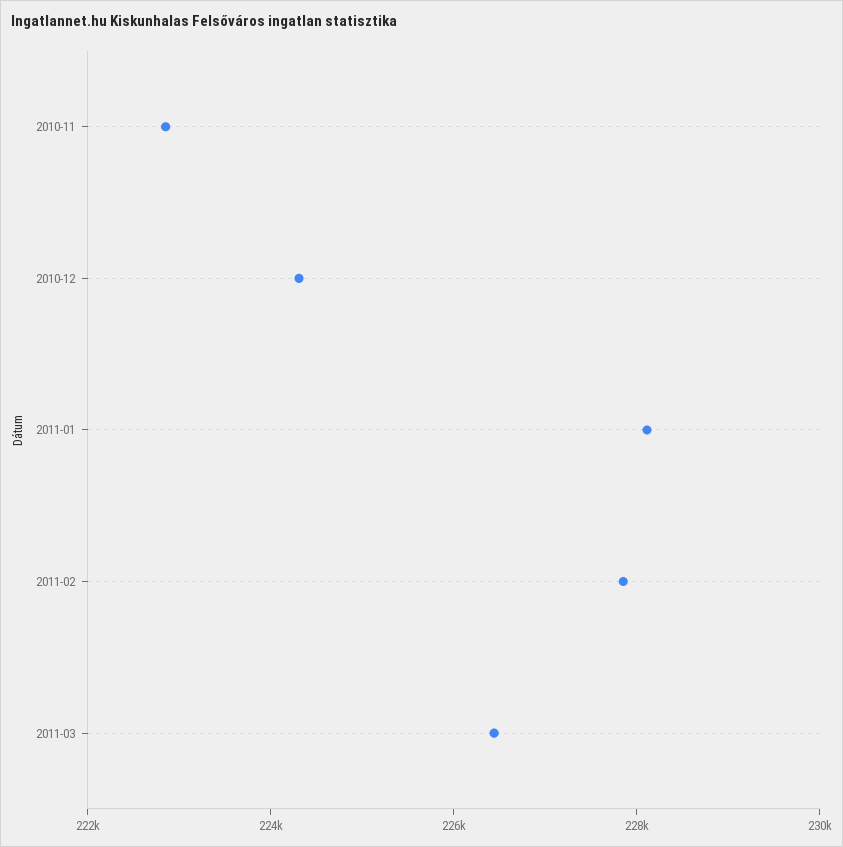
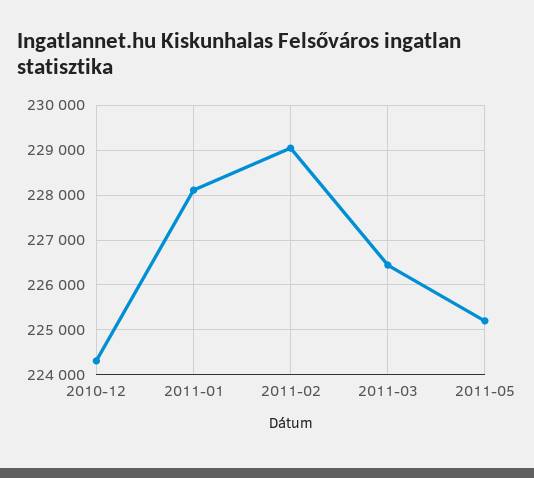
2010-11: 223000 -> none
2011-02: 228000 -> 229000
2011-05: none -> 225200

